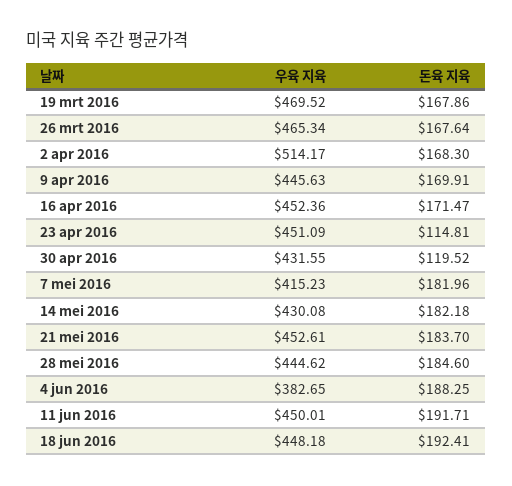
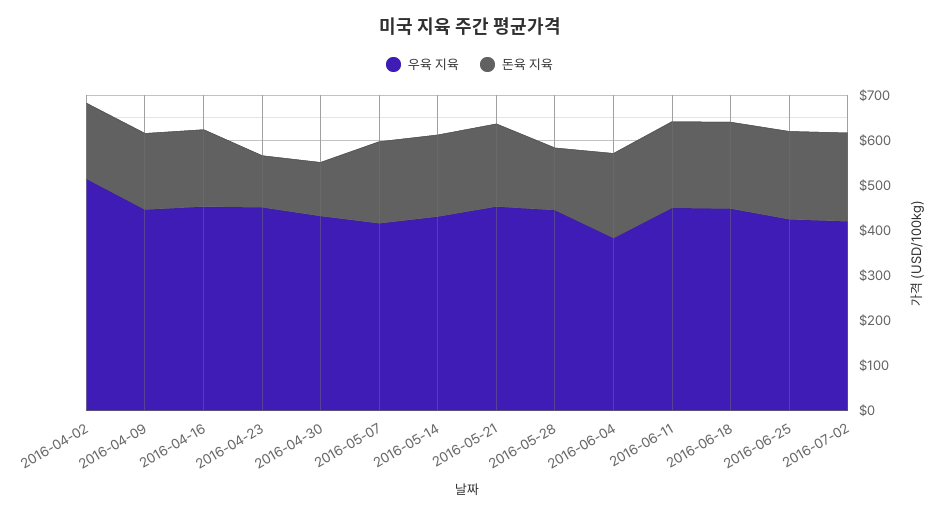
우육 지육, 19 mrt 2016: 469.52 -> none
돈육 지육, 19 mrt 2016: 167.86 -> none
우육 지육, 26 mrt 2016: 465.34 -> none
돈육 지육, 26 mrt 2016: 167.64 -> none
돈육 지육, 28 mei 2016: 184.6 -> 140
우육 지육, 2016-06-25: none -> 420
돈육 지육, 2016-06-25: none -> 200
우육 지육, 2016-07-02: none -> 420
돈육 지육, 2016-07-02: none -> 200

